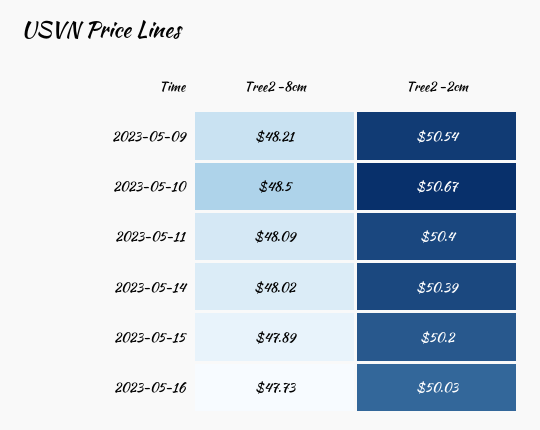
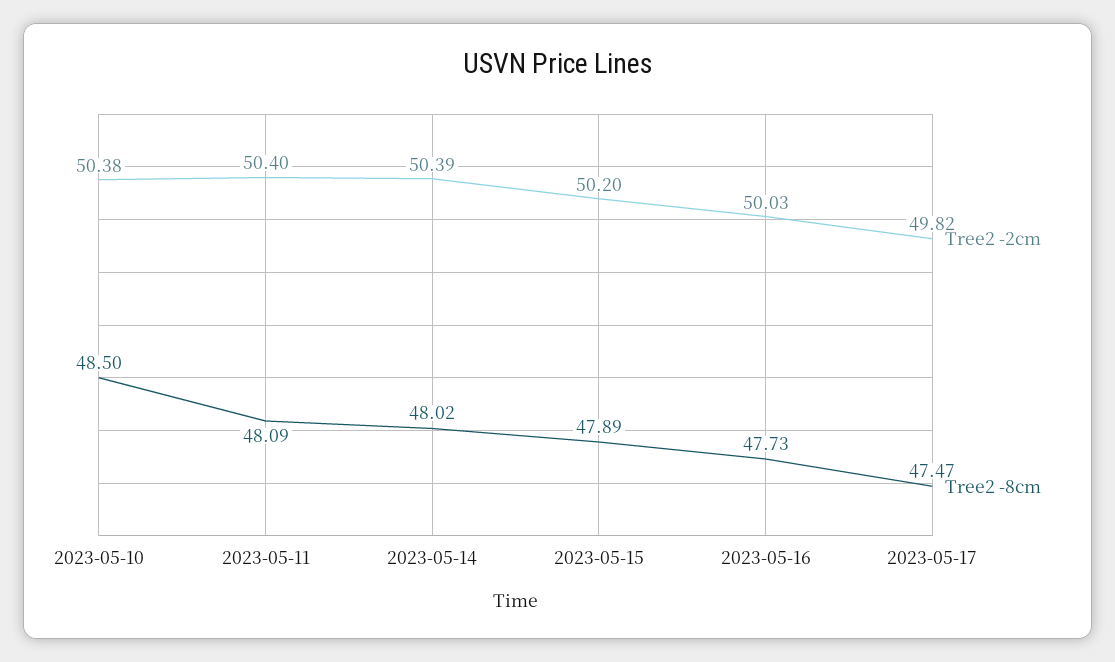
Tree2 -8cm, 2023-05-09: 48.21 -> none
Tree2 -2cm, 2023-05-09: 50.54 -> none
Tree2 -2cm, 2023-05-10: 50.67 -> 50.38
Tree2 -2cm, 2023-05-17: none -> 49.82
Tree2 -8cm, 2023-05-17: none -> 47.47

